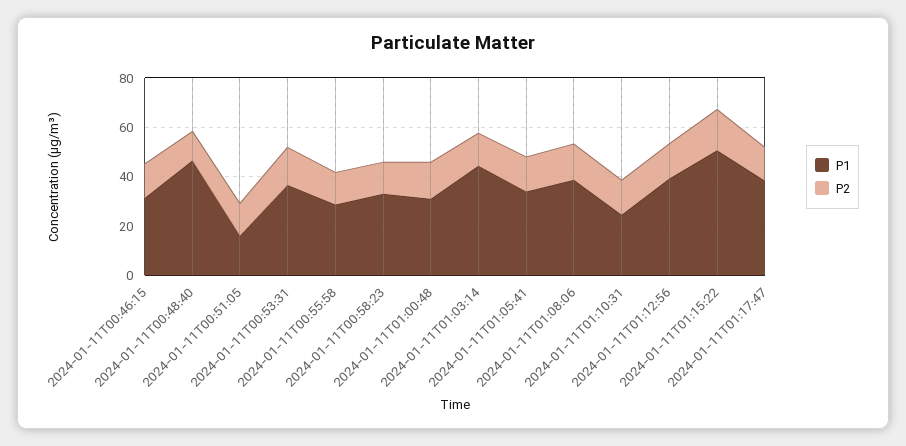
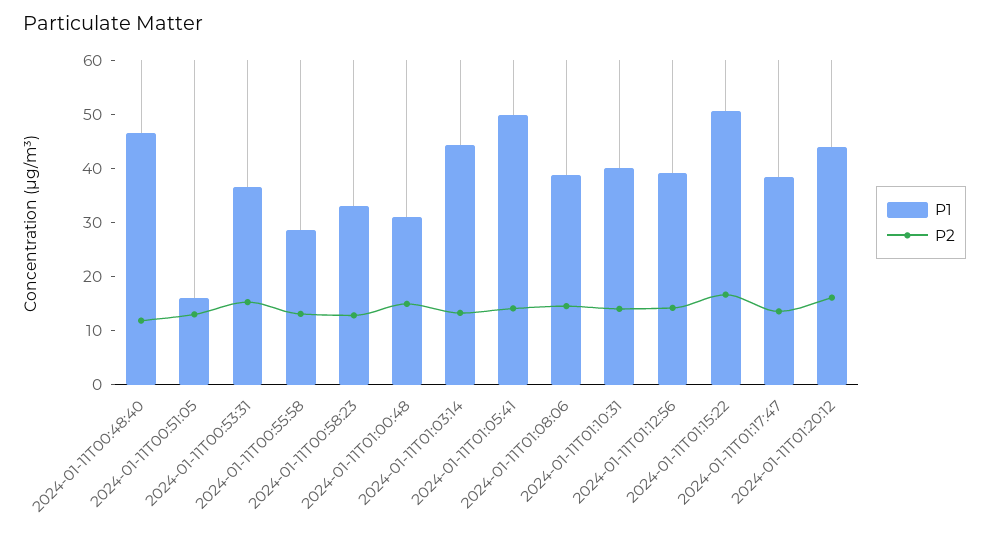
P1, 2024-01-11T00:46:15: 30 -> none
P2, 2024-01-11T00:46:15: 15 -> none
P1, 2024-01-11T01:05:41: 35 -> 50
P1, 2024-01-11T01:10:31: 25 -> 40
P1, 2024-01-11T01:20:12: none -> 44
P2, 2024-01-11T01:20:12: none -> 16

